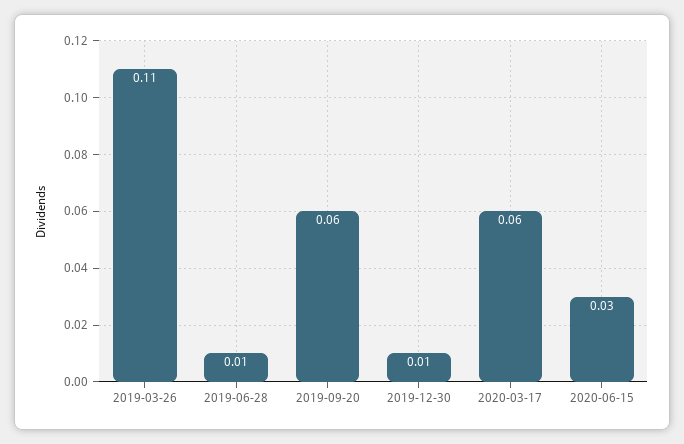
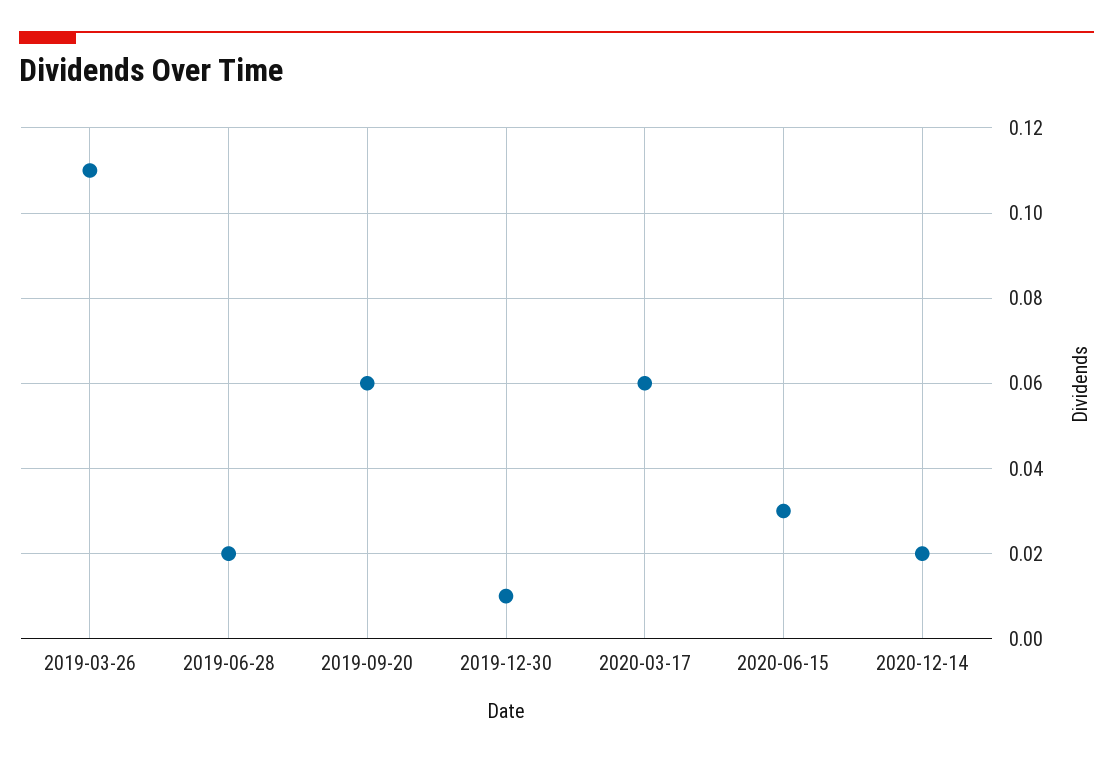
2019-06-28: 0.01 -> 0.02
2020-12-14: none -> 0.02

